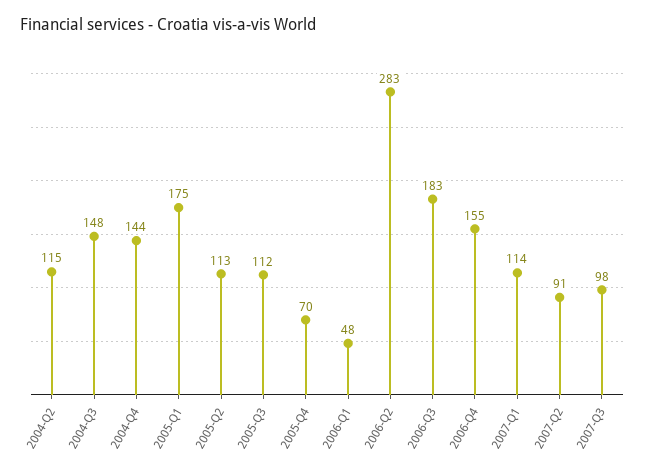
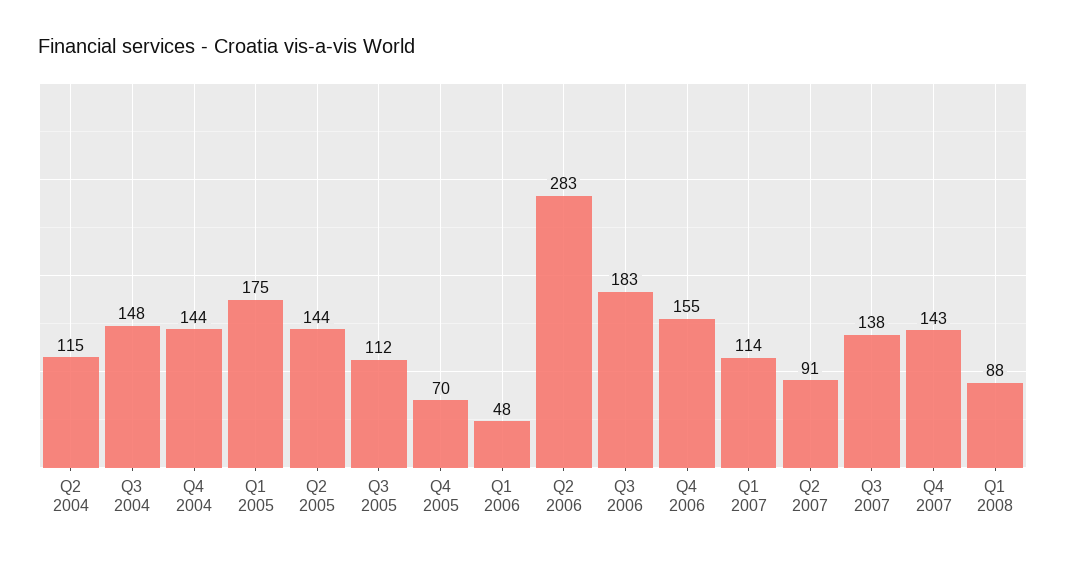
2005-Q2: 113 -> 144
2007-Q3: 98 -> 138
Q4 2007: none -> 143
Q1 2008: none -> 88

